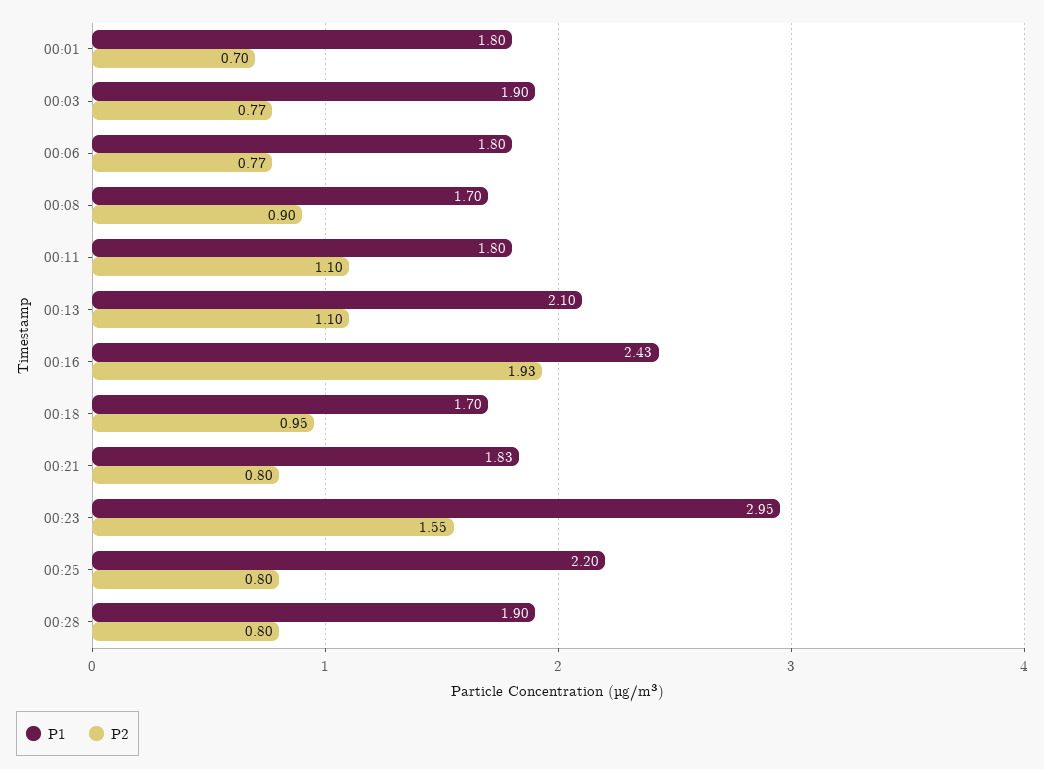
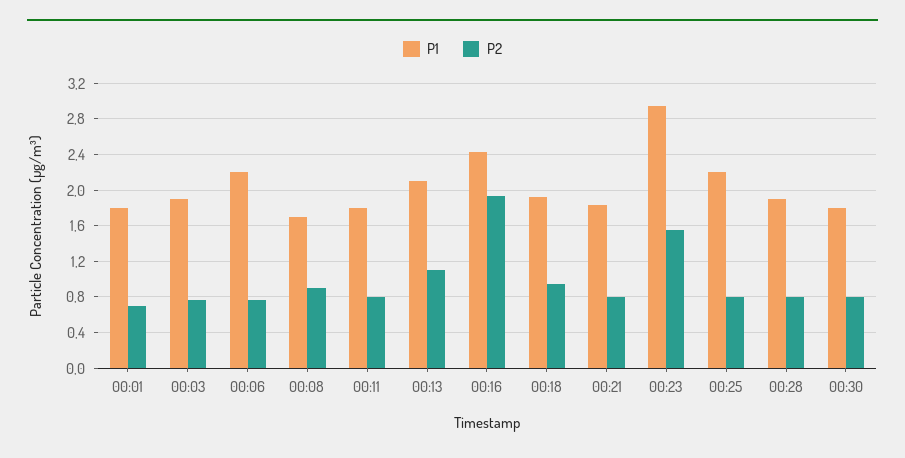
P1, 00:06: 1.8 -> 2.2
P2, 00:11: 1.1 -> 0.8
P1, 00:18: 1.7 -> 1.9
P1, 00:30: none -> 1.8
P2, 00:30: none -> 0.8

